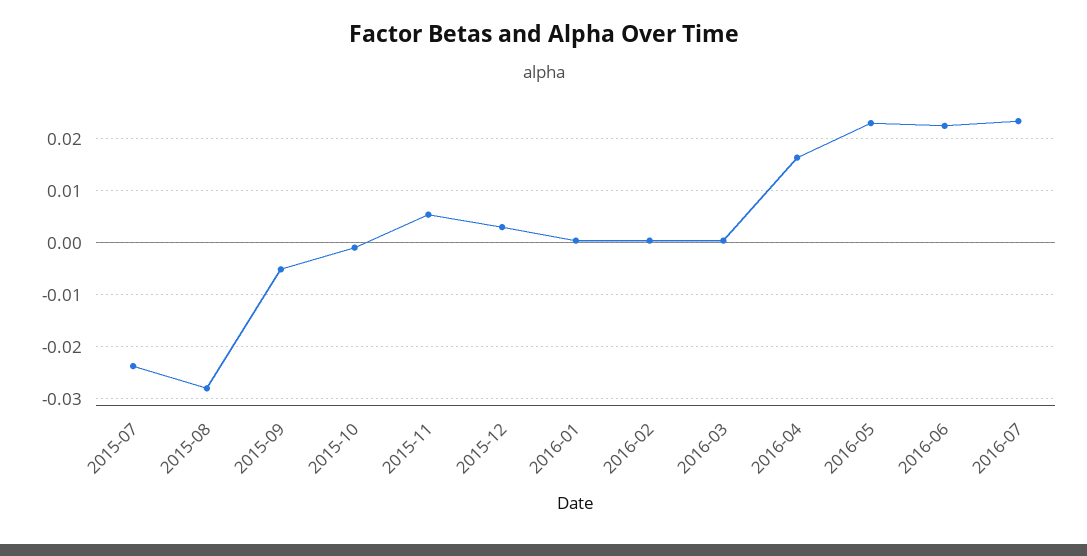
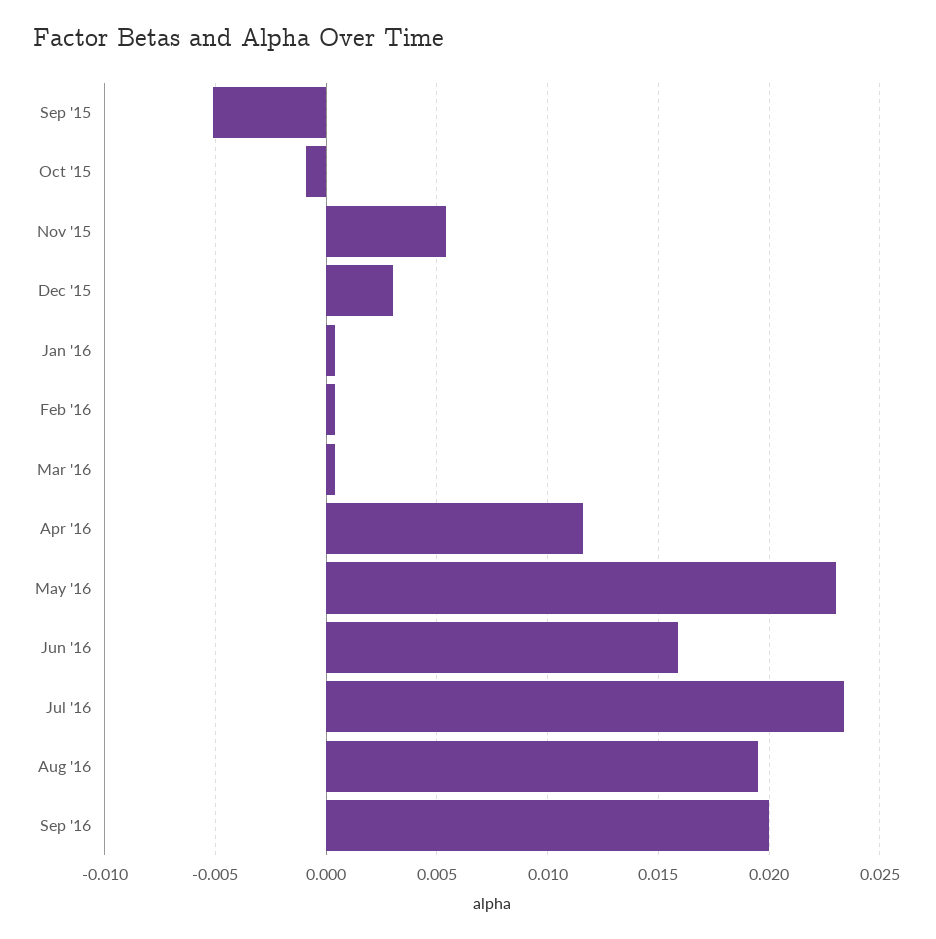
2015-07: -0.024 -> none
2015-08: -0.028 -> none
2016-04: 0.016 -> 0.0115
2016-06: 0.022 -> 0.016
Aug '16: none -> 0.0195
Sep '16: none -> 0.02

